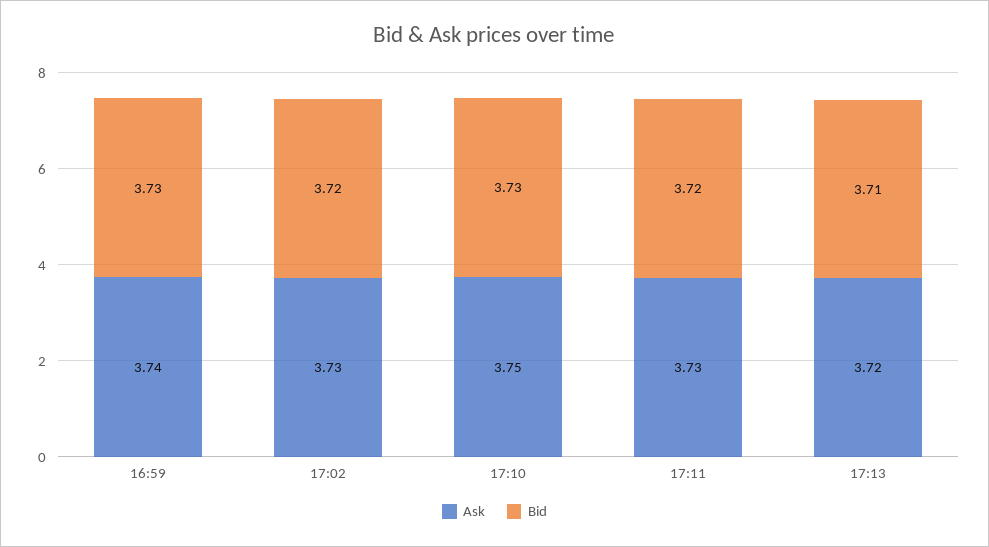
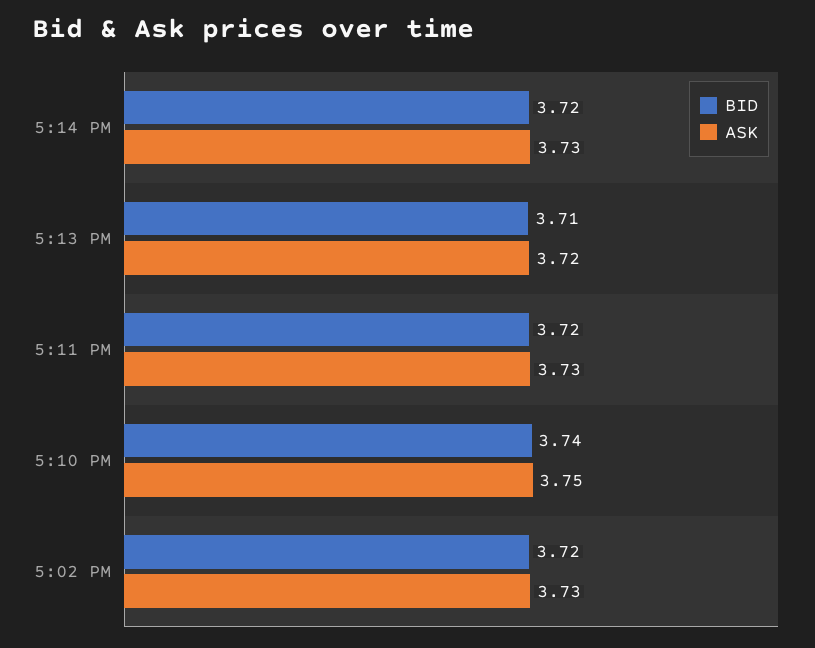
Ask, 16:59: 3.74 -> none
Bid, 16:59: 3.73 -> none
Bid, 17:10: 3.73 -> 3.74
Bid, 5:14 PM: none -> 3.72
Ask, 5:14 PM: none -> 3.73

